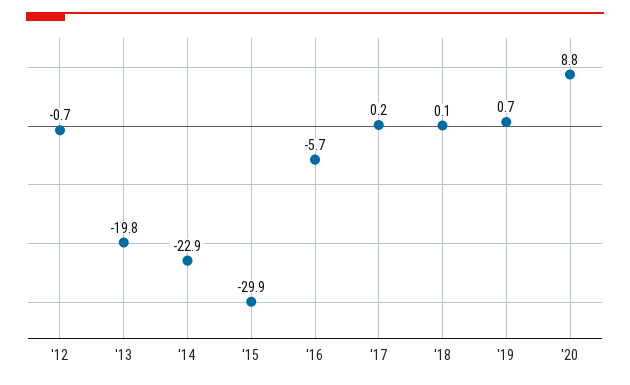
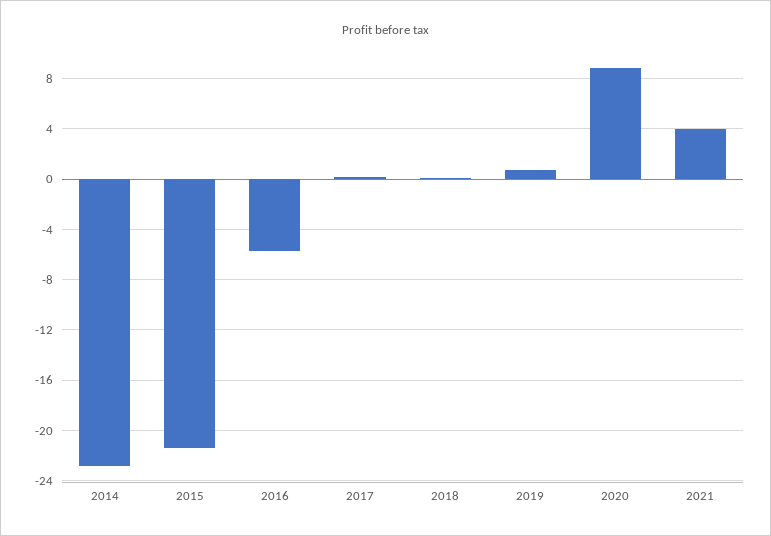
'12: -0.7 -> none
'13: -19.8 -> none
'15: -29.9 -> -21.5
2021: none -> 4

